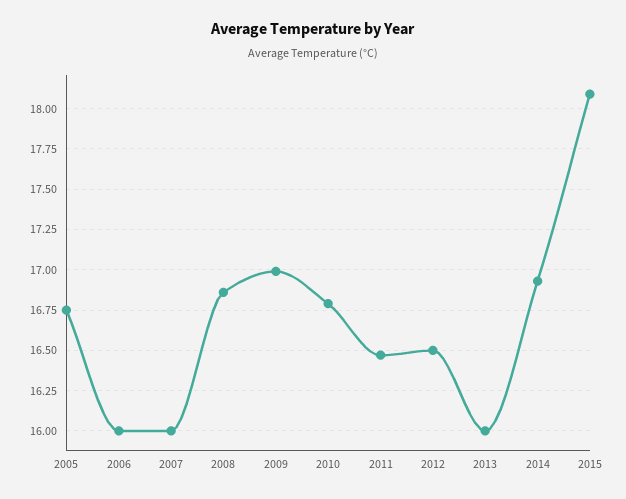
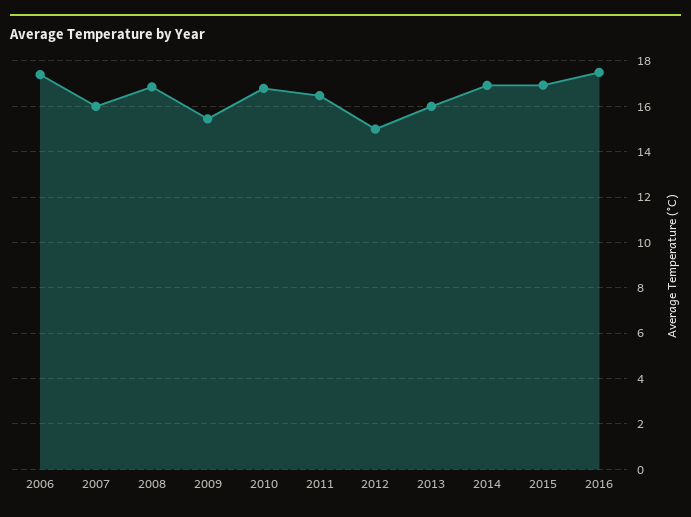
2005: 16.75 -> none
2006: 16 -> 17.5
2009: 17 -> 15.5
2012: 16.5 -> 15
2015: 18.1 -> 17
2016: none -> 17.5

